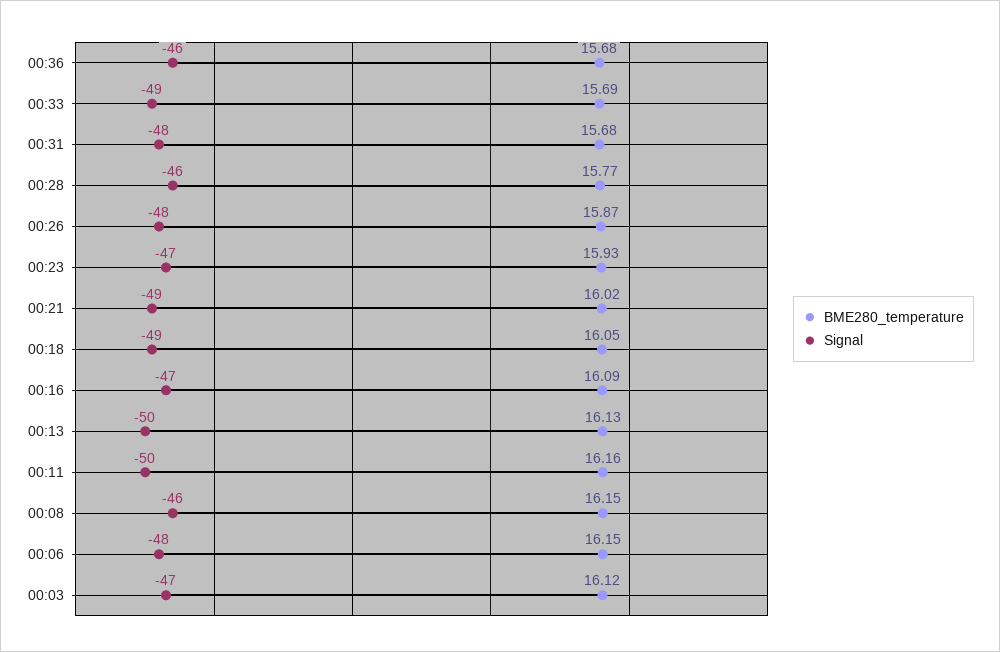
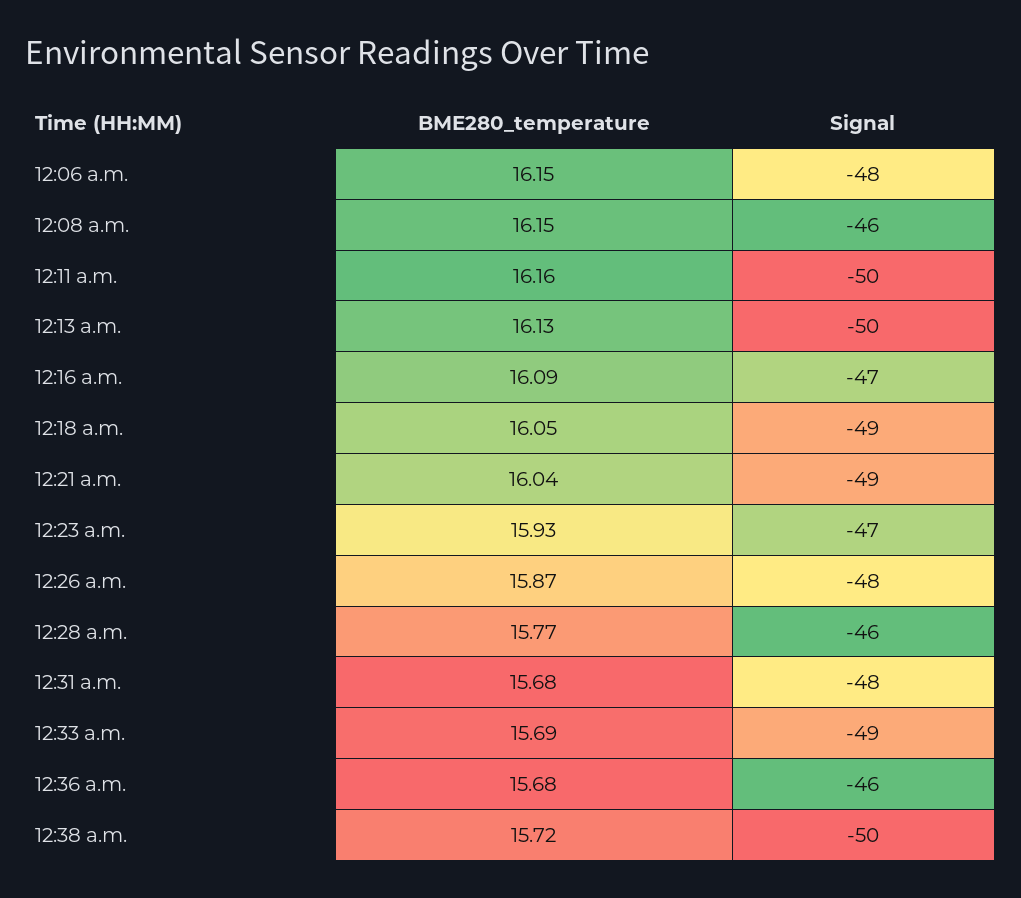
BME280_temperature, 00:21: 16.02 -> 16.04
BME280_temperature, 00:03: 16.12 -> none
Signal, 00:03: -47 -> none
BME280_temperature, 12:38 a.m.: none -> 15.72
Signal, 12:38 a.m.: none -> -50

